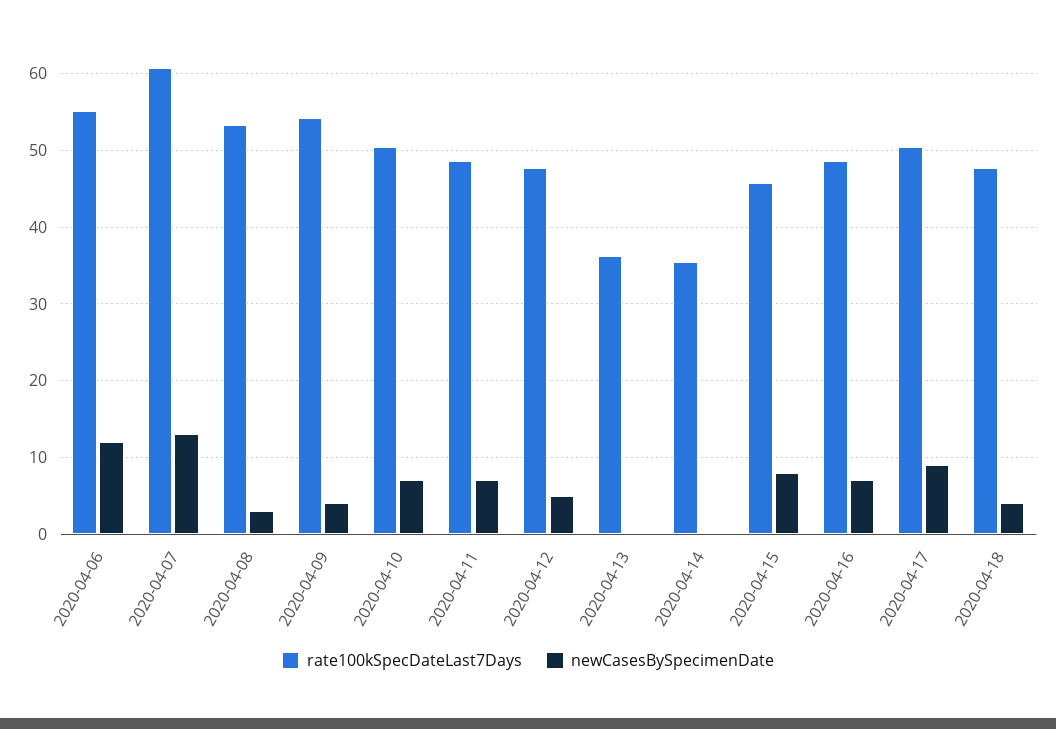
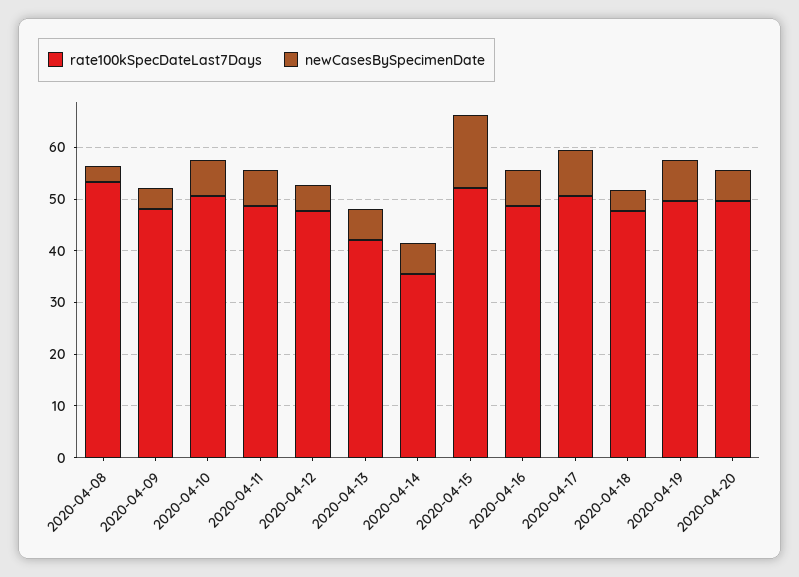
rate100kSpecDateLast7Days, 2020-04-06: 55 -> none
newCasesBySpecimenDate, 2020-04-06: 12 -> none
rate100kSpecDateLast7Days, 2020-04-07: 61 -> none
newCasesBySpecimenDate, 2020-04-07: 13 -> none
rate100kSpecDateLast7Days, 2020-04-09: 54 -> 48
rate100kSpecDateLast7Days, 2020-04-13: 36 -> 42
newCasesBySpecimenDate, 2020-04-13: 0 -> 6
newCasesBySpecimenDate, 2020-04-14: 0 -> 6
rate100kSpecDateLast7Days, 2020-04-15: 46 -> 52
newCasesBySpecimenDate, 2020-04-15: 8 -> 14
rate100kSpecDateLast7Days, 2020-04-19: none -> 50
newCasesBySpecimenDate, 2020-04-19: none -> 8
rate100kSpecDateLast7Days, 2020-04-20: none -> 50
newCasesBySpecimenDate, 2020-04-20: none -> 6

